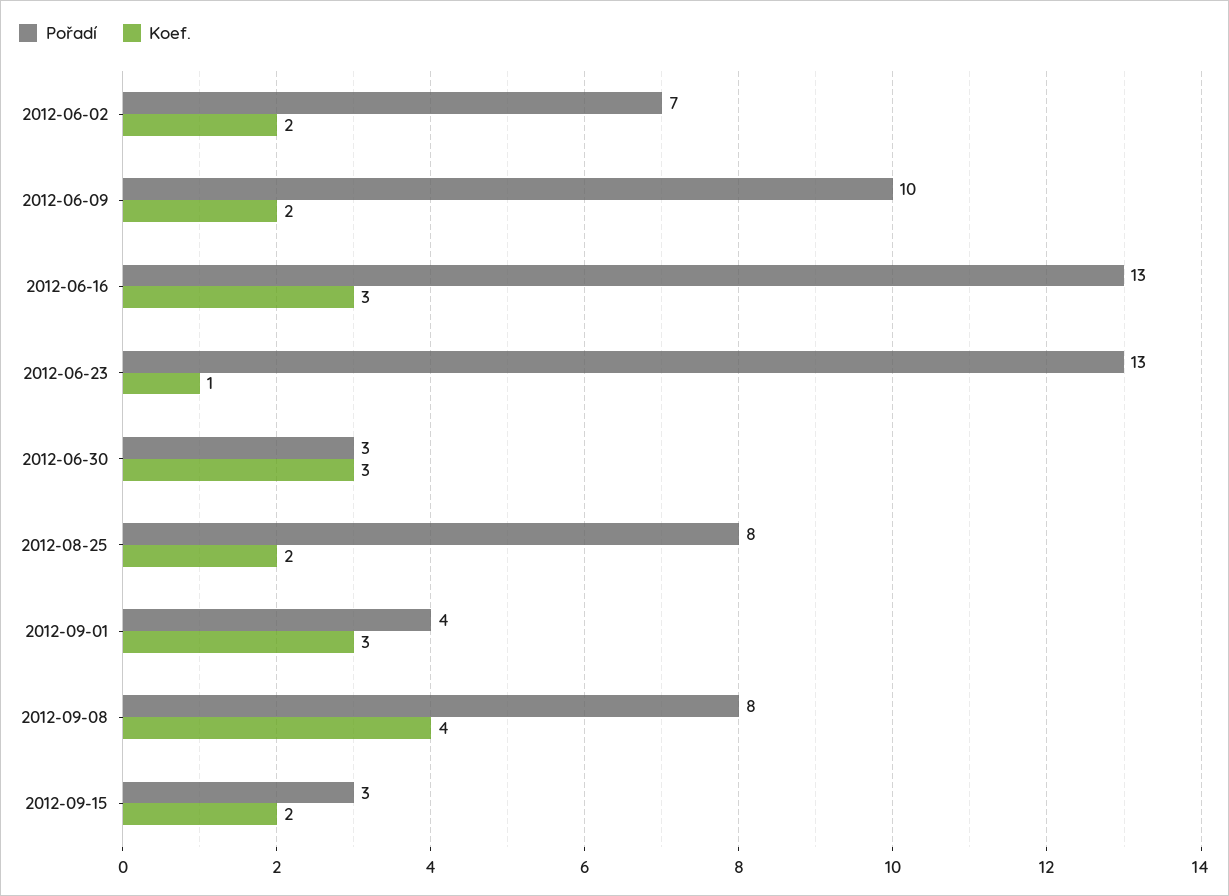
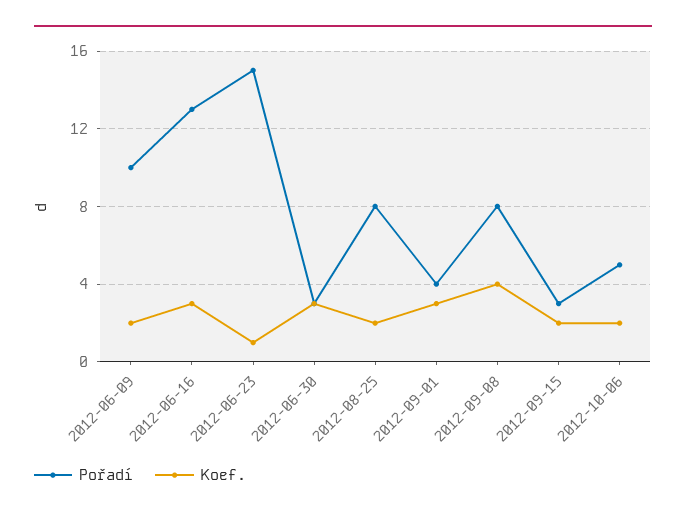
Pořadí, 2012-06-02: 7 -> none
Koef., 2012-06-02: 2 -> none
Pořadí, 2012-06-23: 13 -> 15
Pořadí, 2012-10-06: none -> 5
Koef., 2012-10-06: none -> 2

